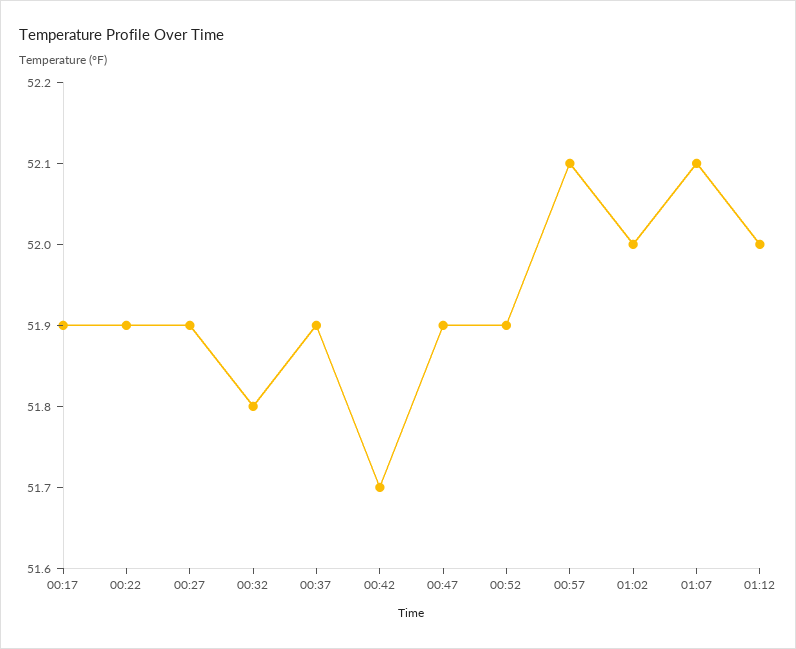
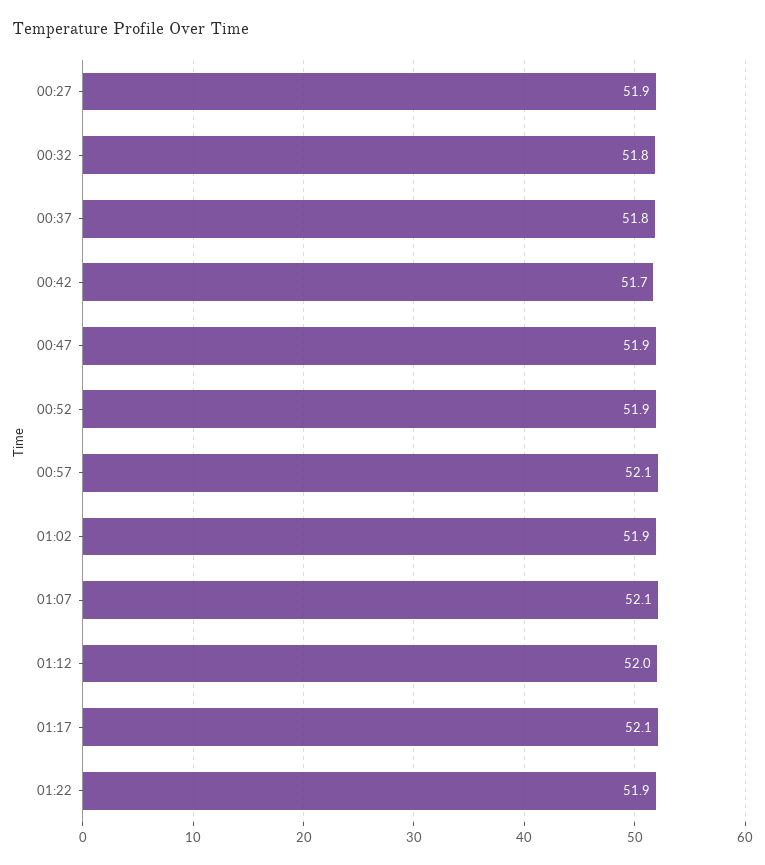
00:17: 51.9 -> none
00:22: 51.9 -> none
00:37: 51.9 -> 51.8
01:02: 52 -> 51.9
01:17: none -> 52.1
01:22: none -> 51.9

